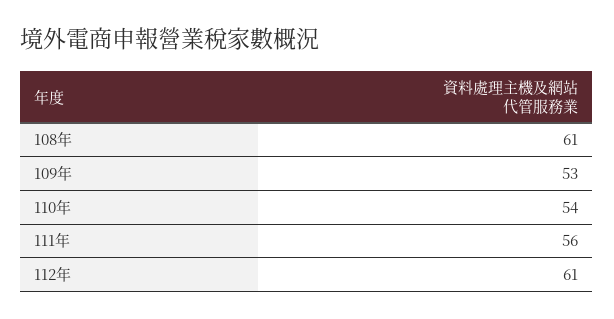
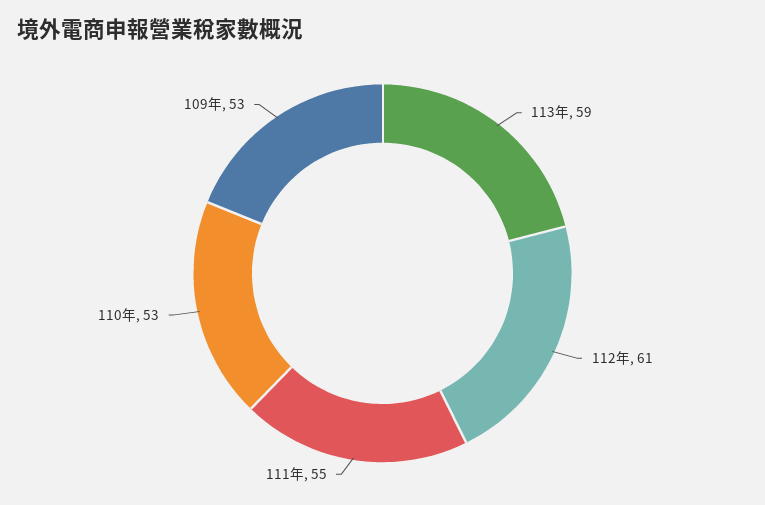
108年: 61 -> none
110年: 54 -> 53
111年: 56 -> 55
113年: none -> 59

